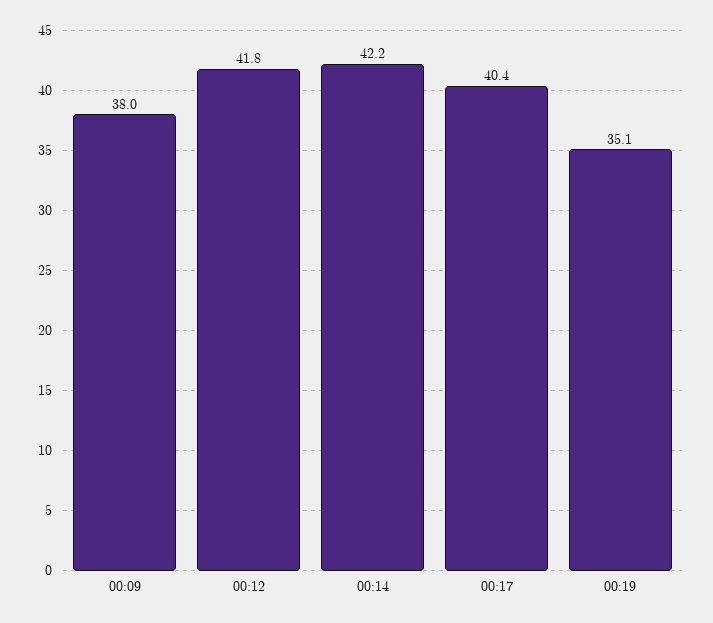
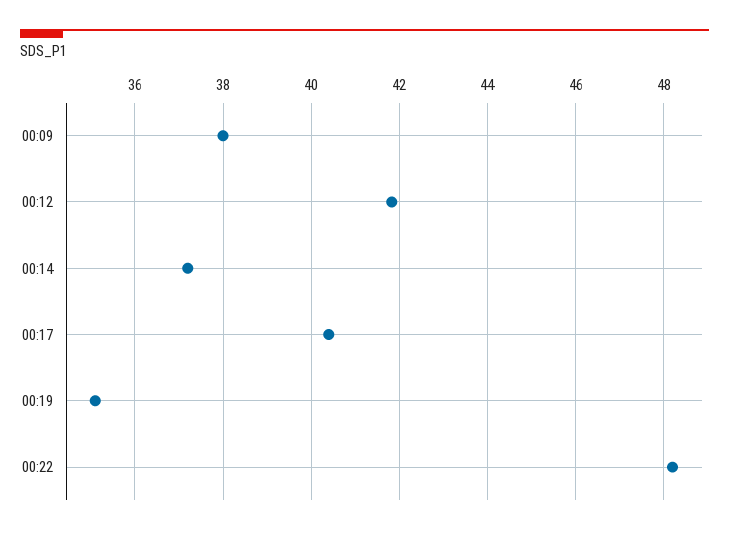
00:14: 42.2 -> 37.2
00:22: none -> 48.2

